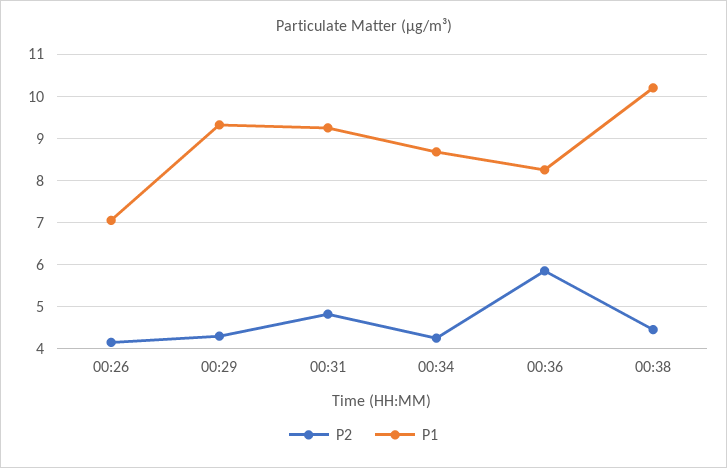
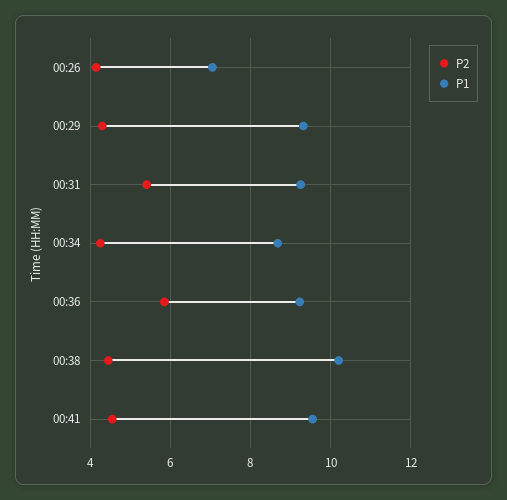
P2, 00:31: 4.8 -> 5.4
P1, 00:36: 8.2 -> 9.2
P2, 00:41: none -> 4.6
P1, 00:41: none -> 9.6

